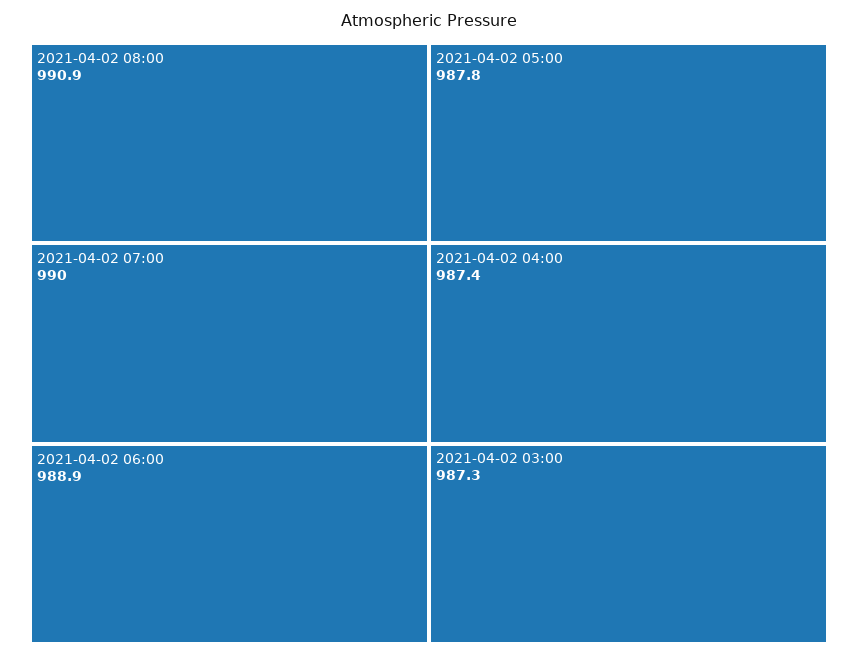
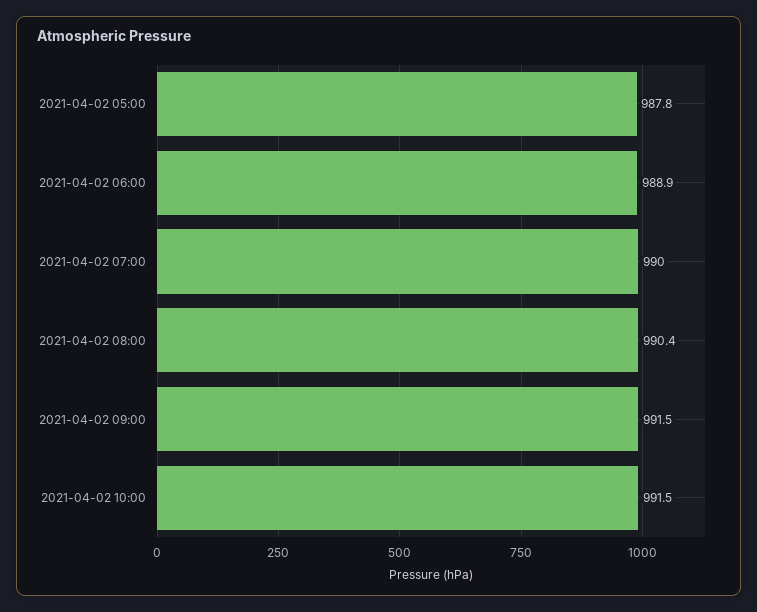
2021-04-02 08:00: 990.9 -> 990.4
2021-04-02 04:00: 987.4 -> none
2021-04-02 03:00: 987.3 -> none
2021-04-02 09:00: none -> 991.5
2021-04-02 10:00: none -> 991.5

